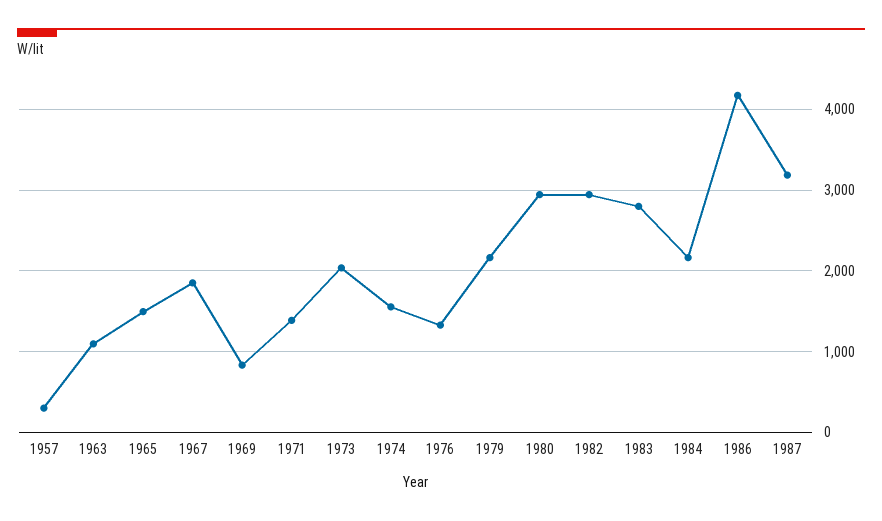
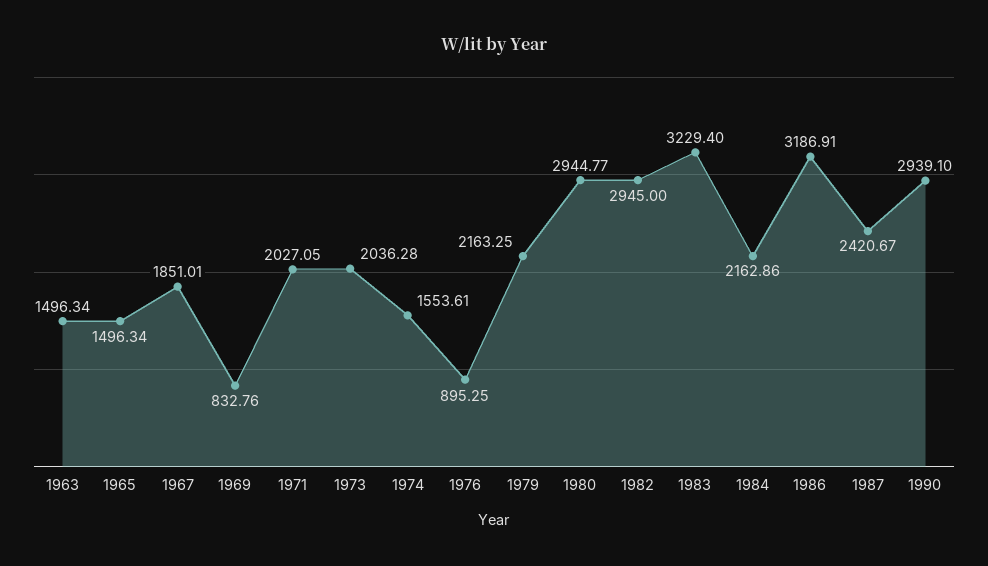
1957: 300 -> none
1963: 1100 -> 1496.34
1971: 1400 -> 2027.05
1976: 1300 -> 895.25
1983: 2800 -> 3229.4
1986: 4200 -> 3186.91
1987: 3200 -> 2420.67
1990: none -> 2939.1

